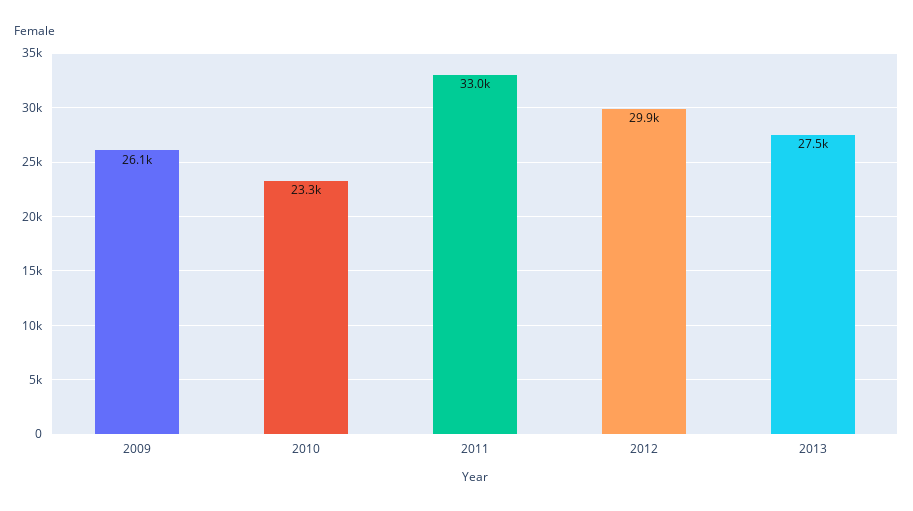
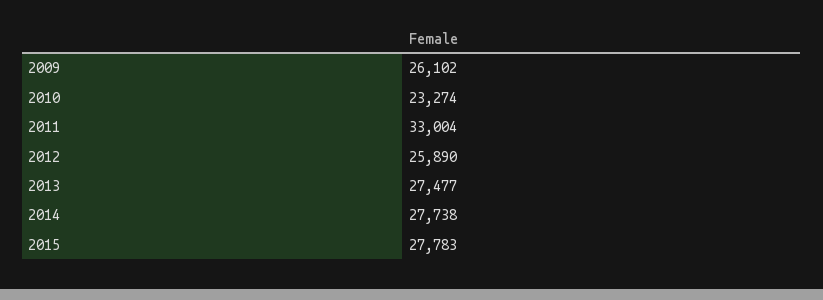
2012: 29900 -> 25890
2014: none -> 27738
2015: none -> 27783

